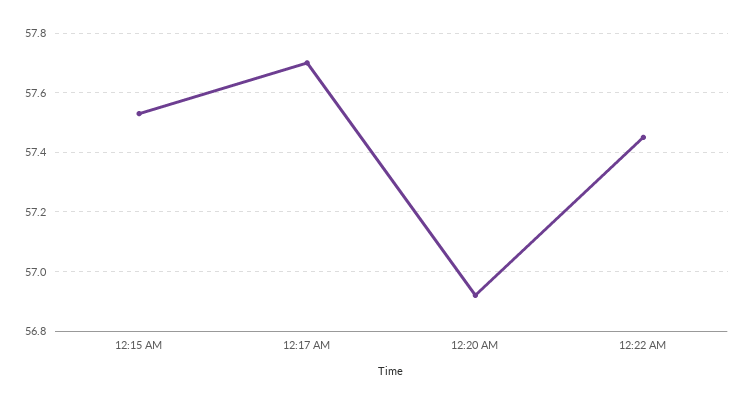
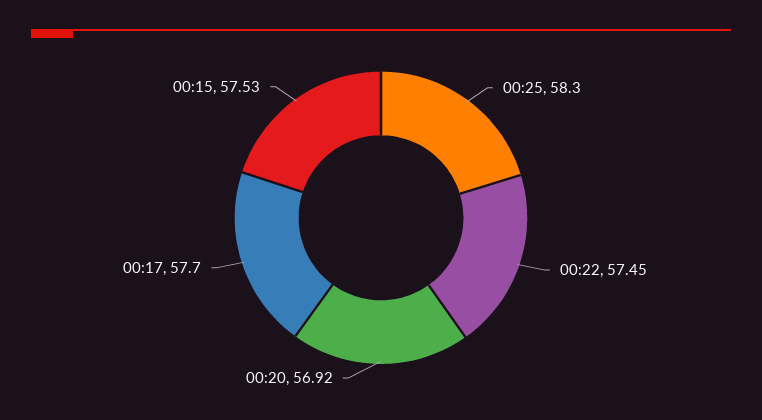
00:25: none -> 58.3

